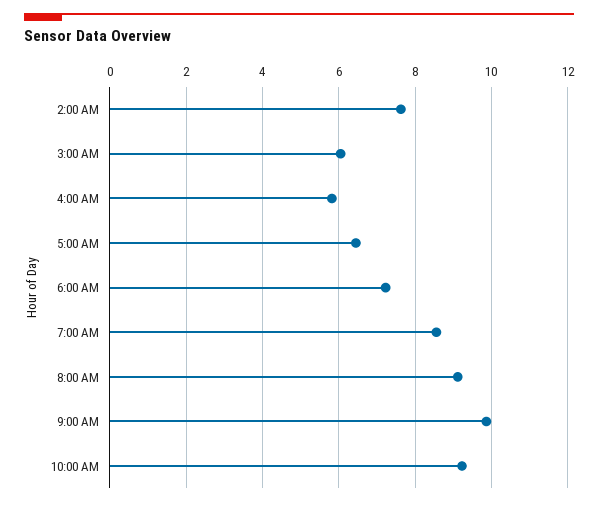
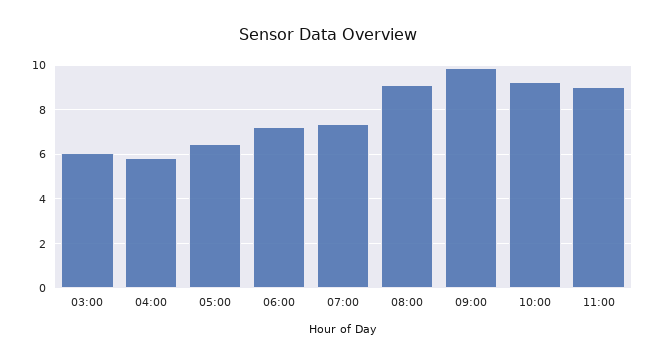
2:00 AM: 7.6 -> none
7:00 AM: 8.6 -> 7.5
11:00: none -> 9

